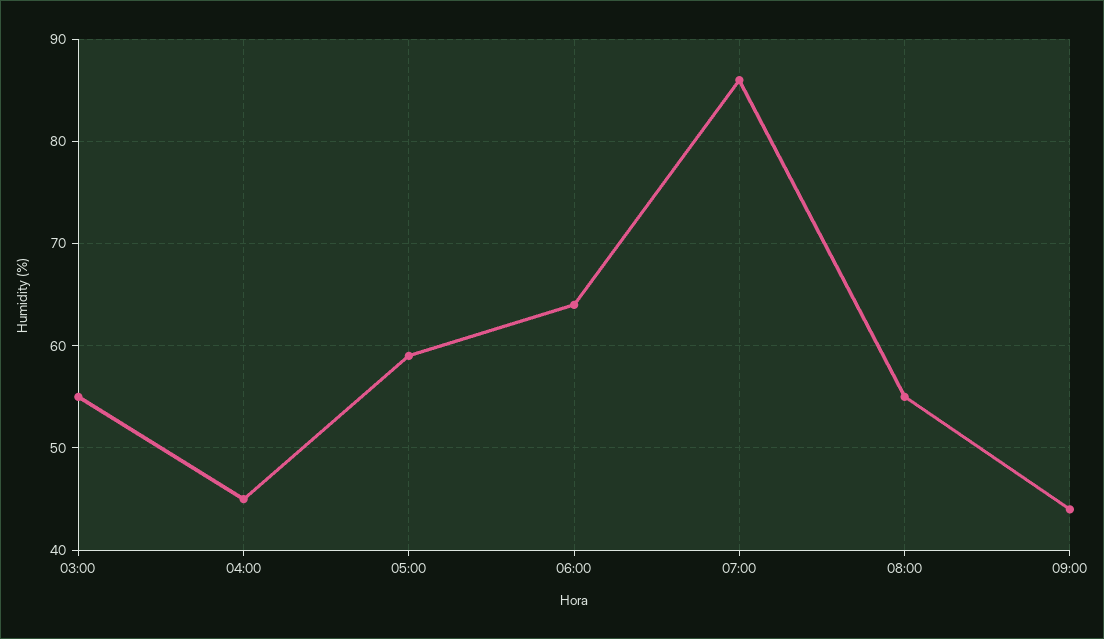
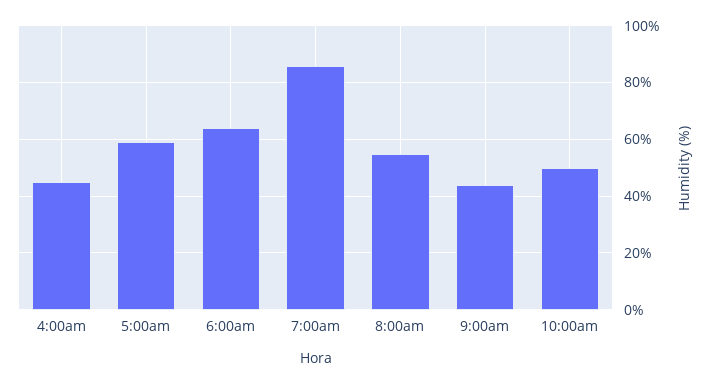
03:00: 55 -> none
10:00am: none -> 50

